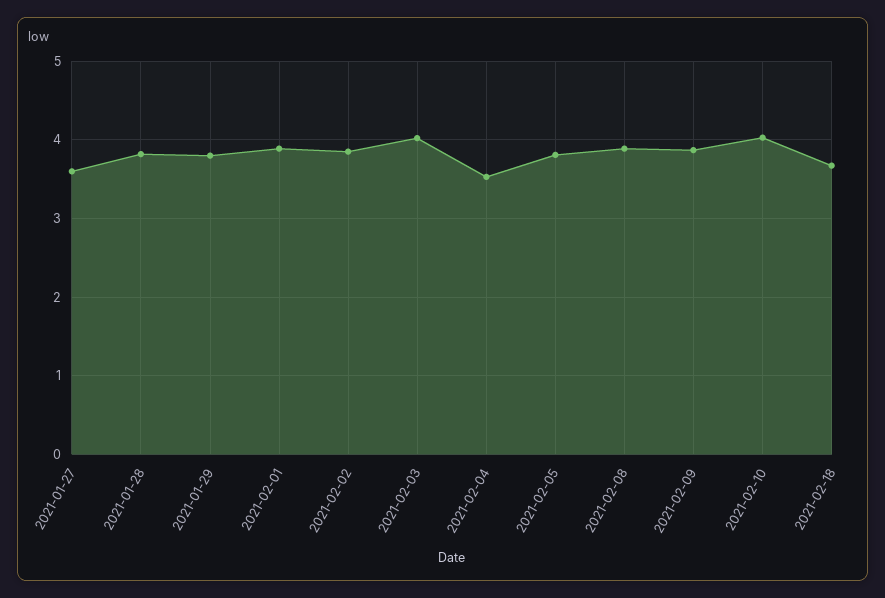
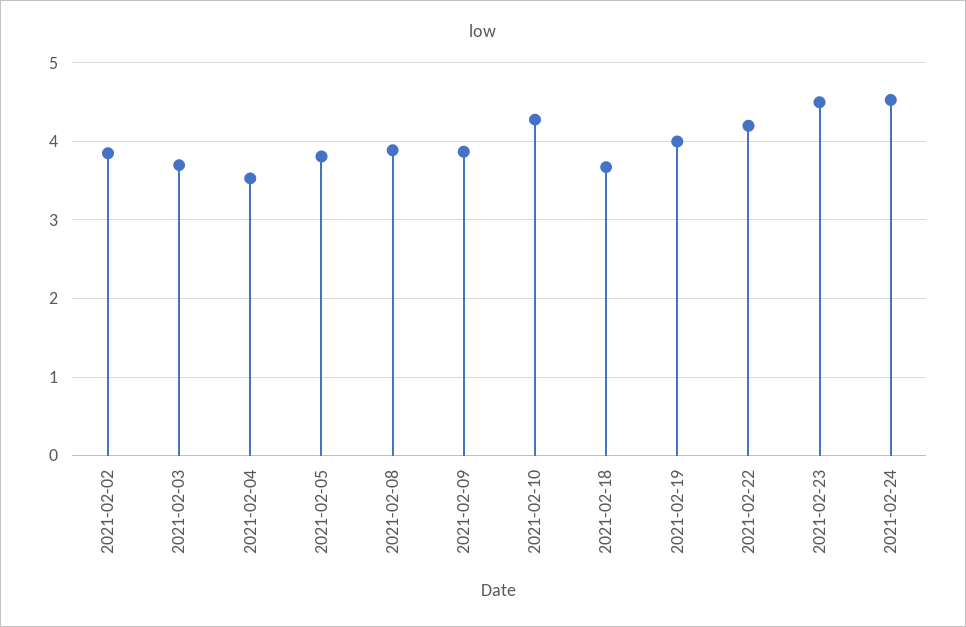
2021-01-27: 3.6 -> none
2021-01-28: 3.8 -> none
2021-01-29: 3.8 -> none
2021-02-01: 3.9 -> none
2021-02-03: 4 -> 3.7
2021-02-10: 4 -> 4.3
2021-02-19: none -> 4
2021-02-22: none -> 4.2
2021-02-23: none -> 4.5
2021-02-24: none -> 4.5

